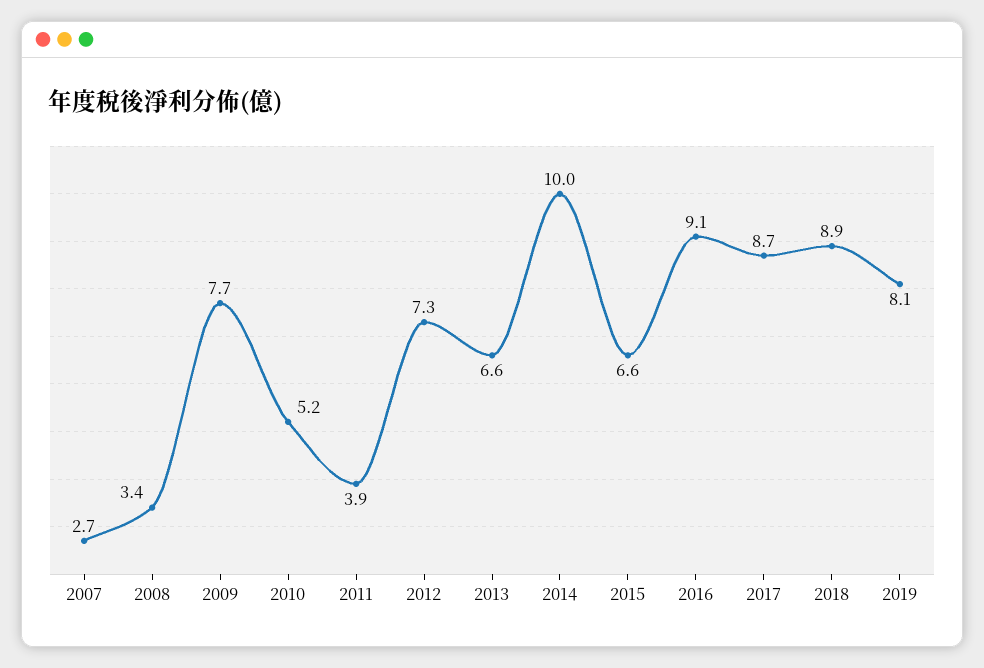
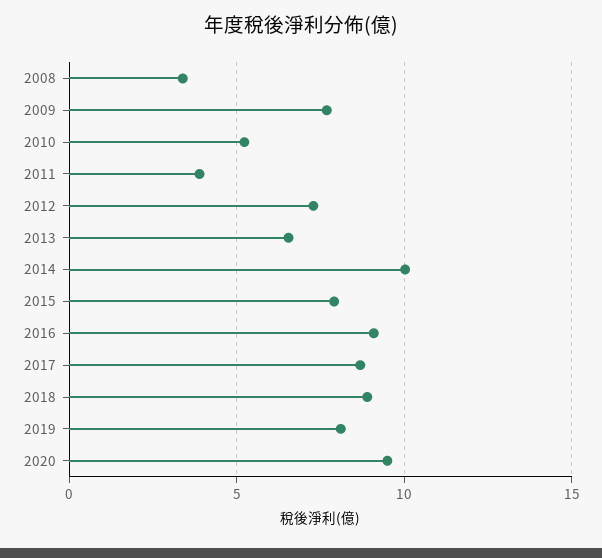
2007: 2.7 -> none
2015: 6.6 -> 8
2020: none -> 9.5

